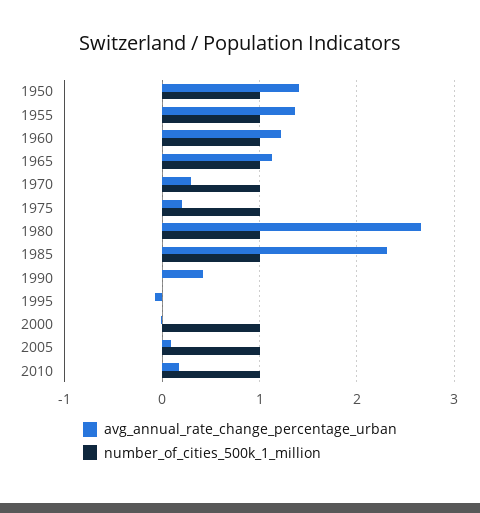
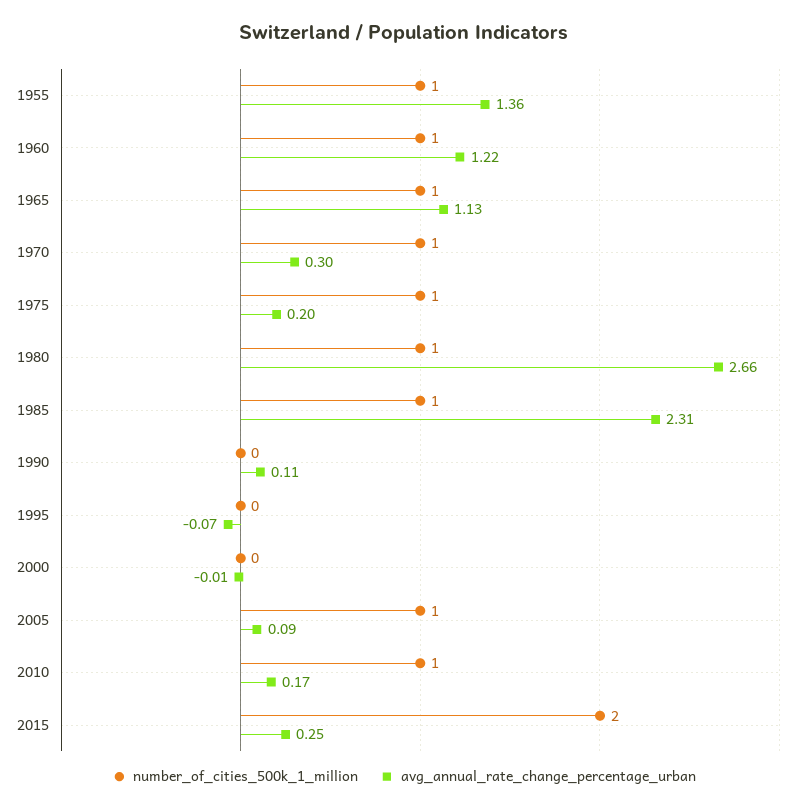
avg_annual_rate_change_percentage_urban, 1950: 1.4 -> none
number_of_cities_500k_1_million, 1950: 1 -> none
avg_annual_rate_change_percentage_urban, 1990: 0.4 -> 0.11
number_of_cities_500k_1_million, 2000: 1 -> 0
number_of_cities_500k_1_million, 2015: none -> 2
avg_annual_rate_change_percentage_urban, 2015: none -> 0.25

